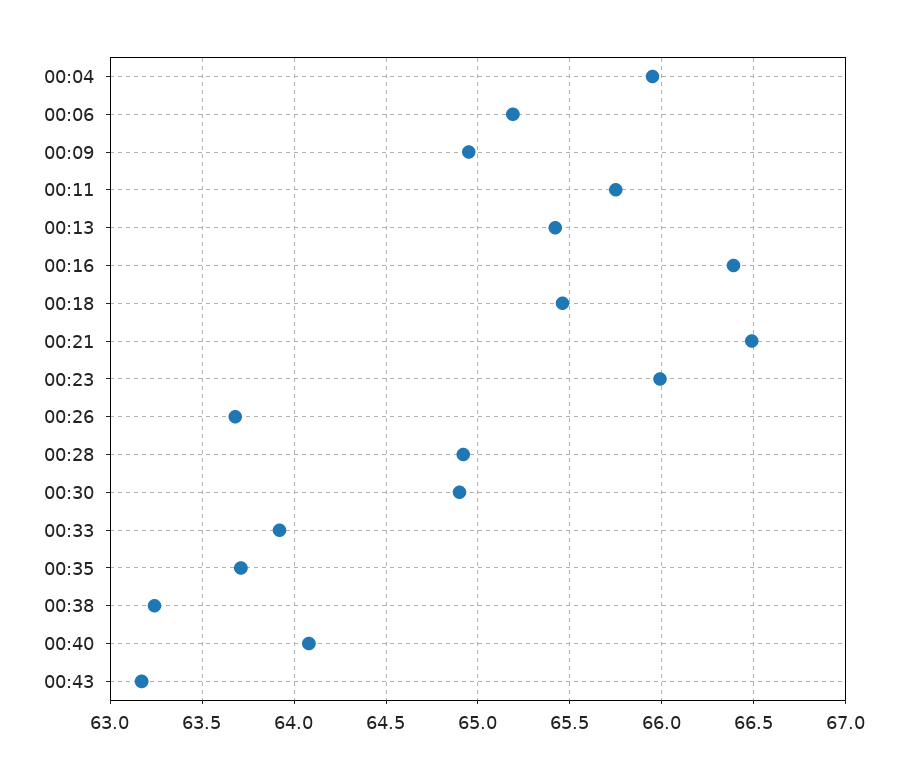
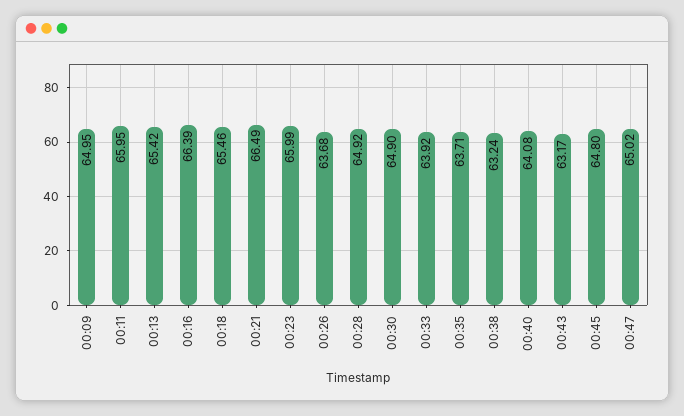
00:04: 65.95 -> none
00:06: 65.2 -> none
00:11: 65.75 -> 65.95
00:45: none -> 64.8
00:47: none -> 65.02

